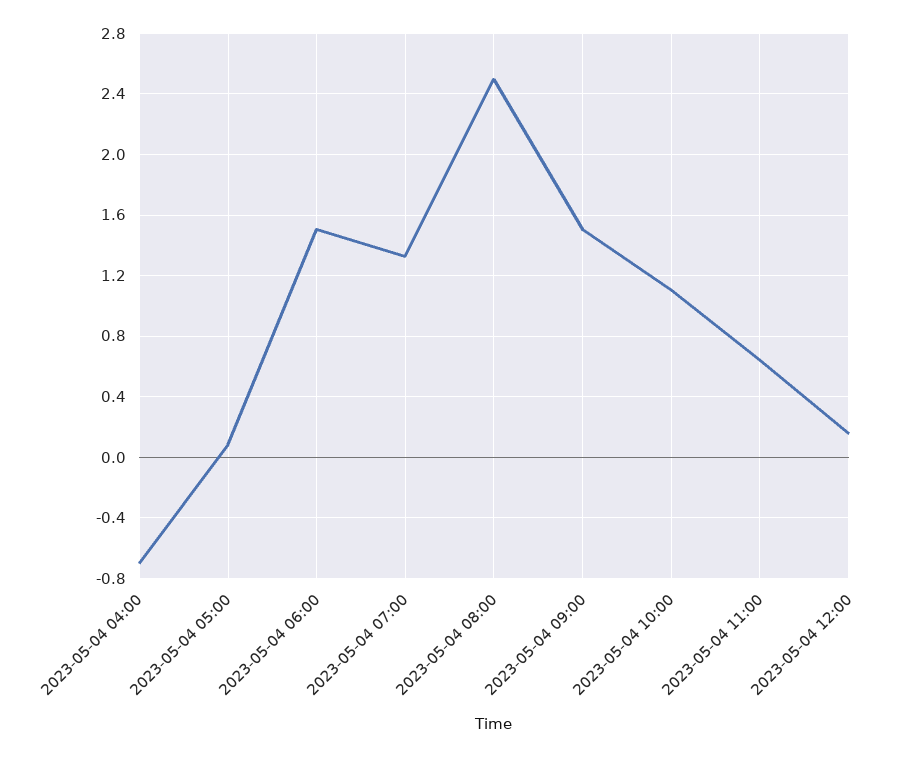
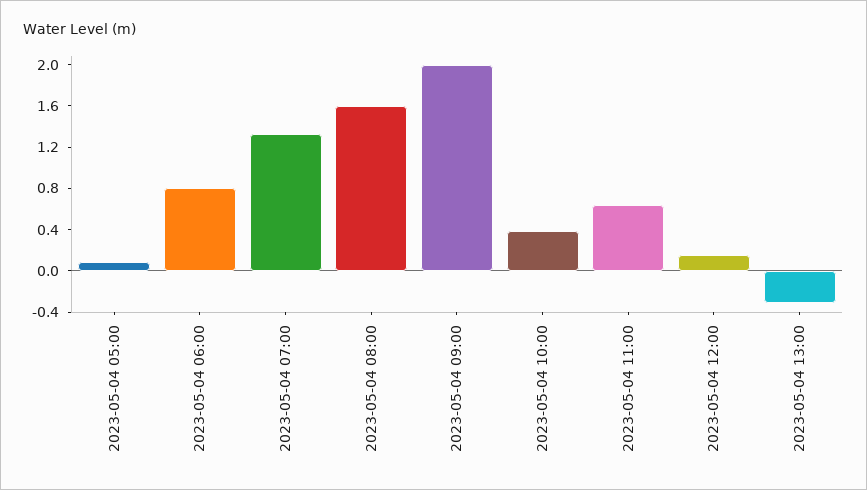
2023-05-04 04:00: -0.7 -> none
2023-05-04 06:00: 1.5 -> 0.8
2023-05-04 08:00: 2.5 -> 1.6
2023-05-04 09:00: 1.5 -> 2
2023-05-04 10:00: 1.1 -> 0.4
2023-05-04 13:00: none -> -0.3

